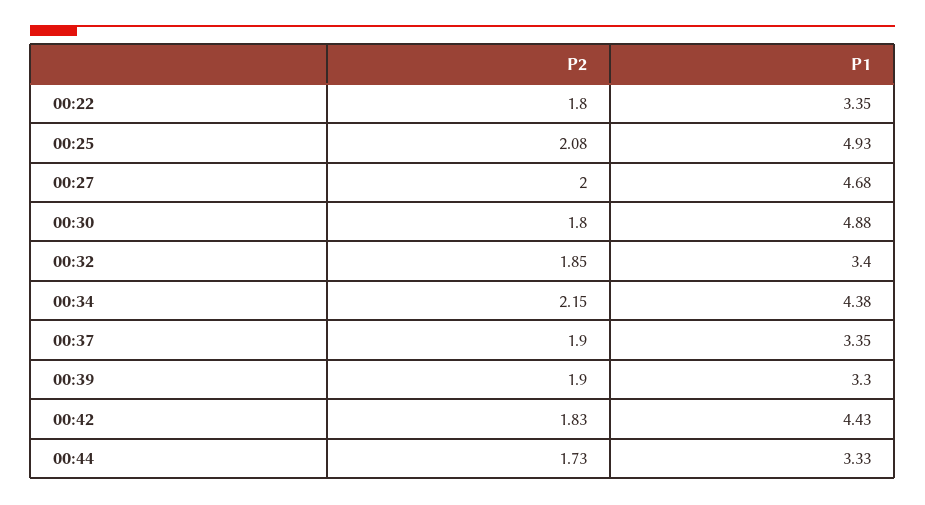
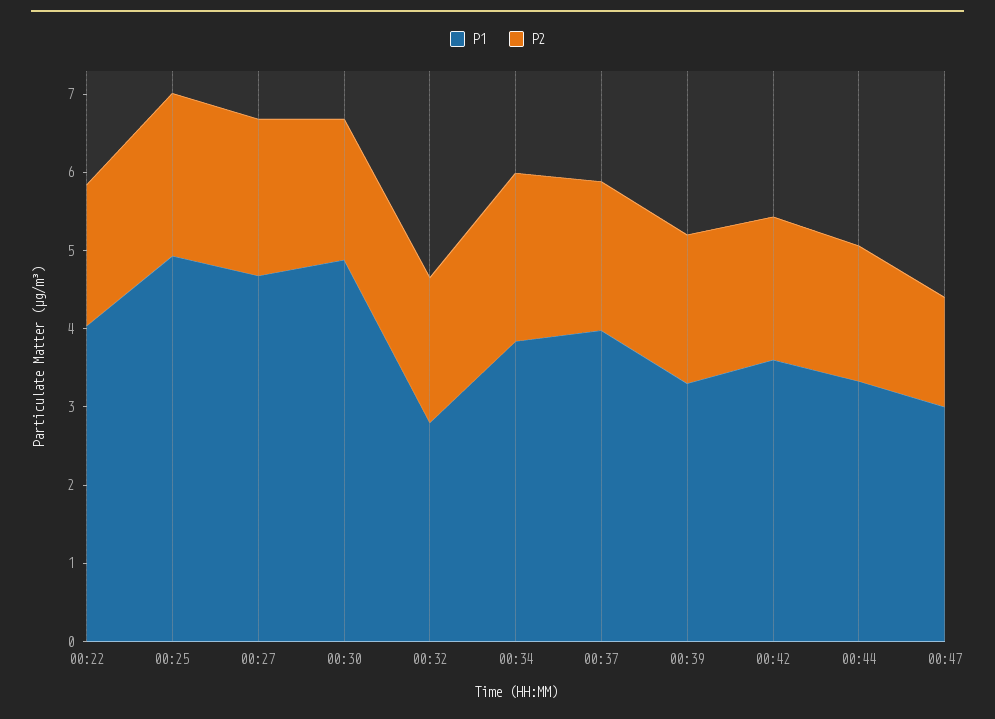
P1, 00:22: 3.35 -> 4
P1, 00:32: 3.4 -> 2.8
P1, 00:34: 4.38 -> 3.8
P1, 00:37: 3.35 -> 4
P1, 00:42: 4.43 -> 3.6
P1, 00:47: none -> 3
P2, 00:47: none -> 1.4

